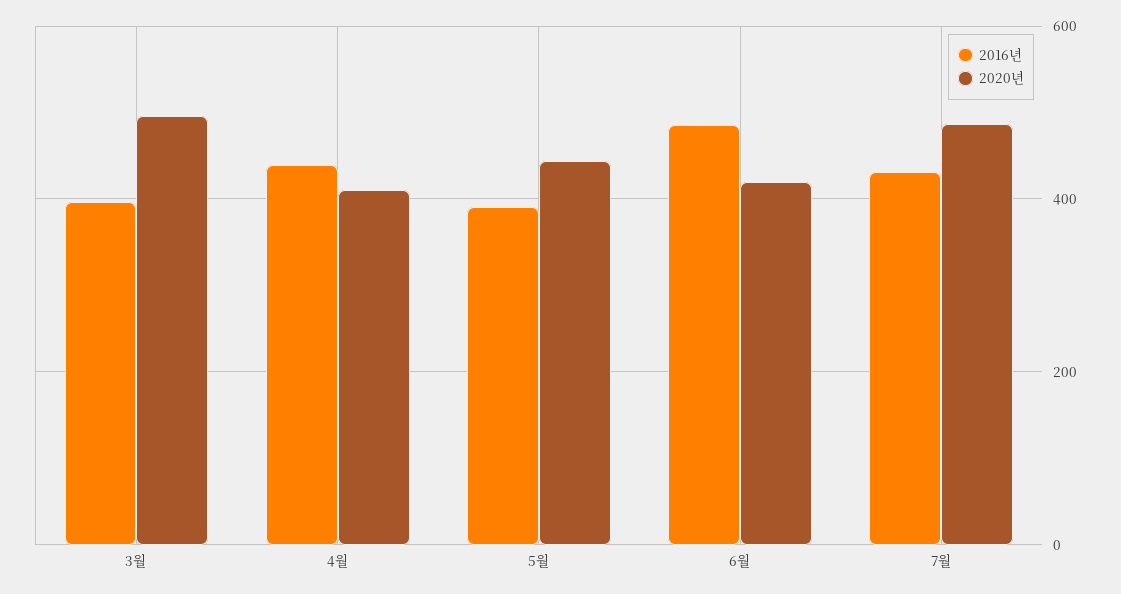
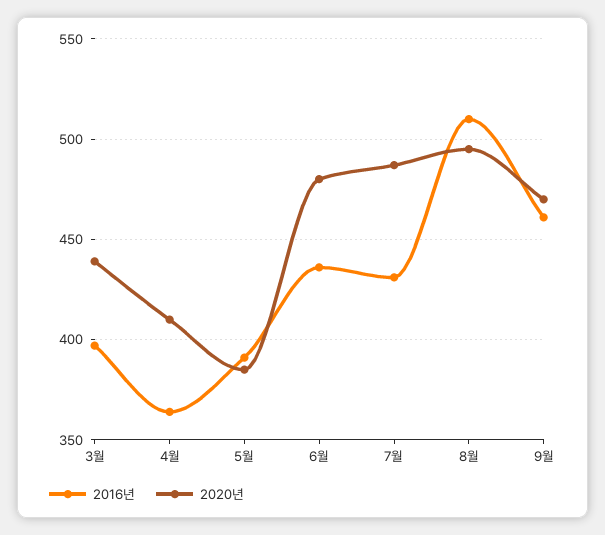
2020년, 3월: 500 -> 440
2016년, 4월: 440 -> 365
2020년, 5월: 440 -> 385
2016년, 6월: 480 -> 435
2020년, 6월: 420 -> 480
2016년, 8월: none -> 510
2020년, 8월: none -> 495
2016년, 9월: none -> 460
2020년, 9월: none -> 470

